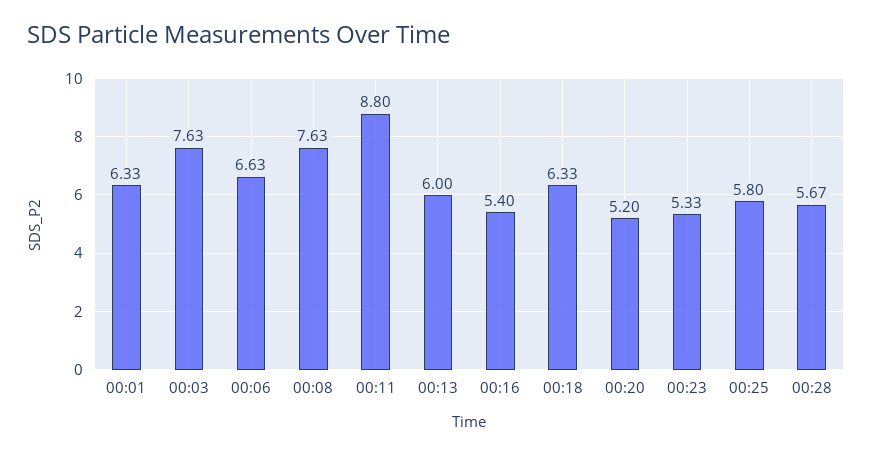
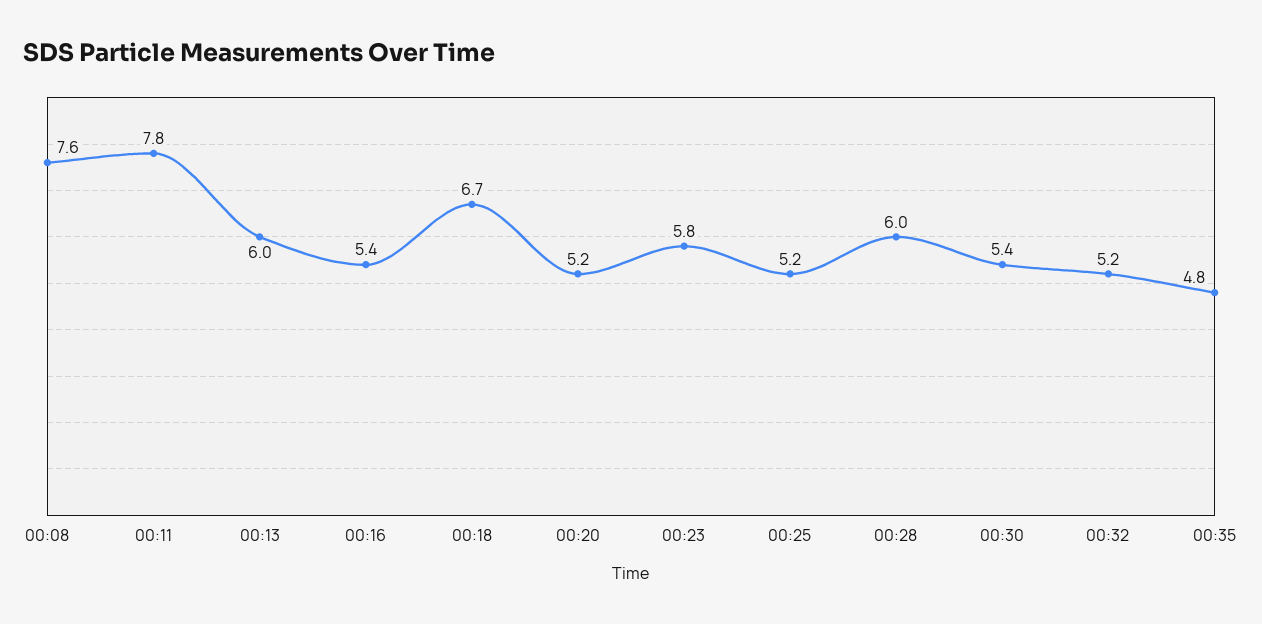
00:01: 6.33 -> none
00:03: 7.63 -> none
00:06: 6.63 -> none
00:11: 8.8 -> 7.8
00:18: 6.33 -> 6.7
00:23: 5.33 -> 5.8
00:25: 5.8 -> 5.2
00:28: 5.67 -> 6
00:30: none -> 5.4
00:32: none -> 5.2
00:35: none -> 4.8

